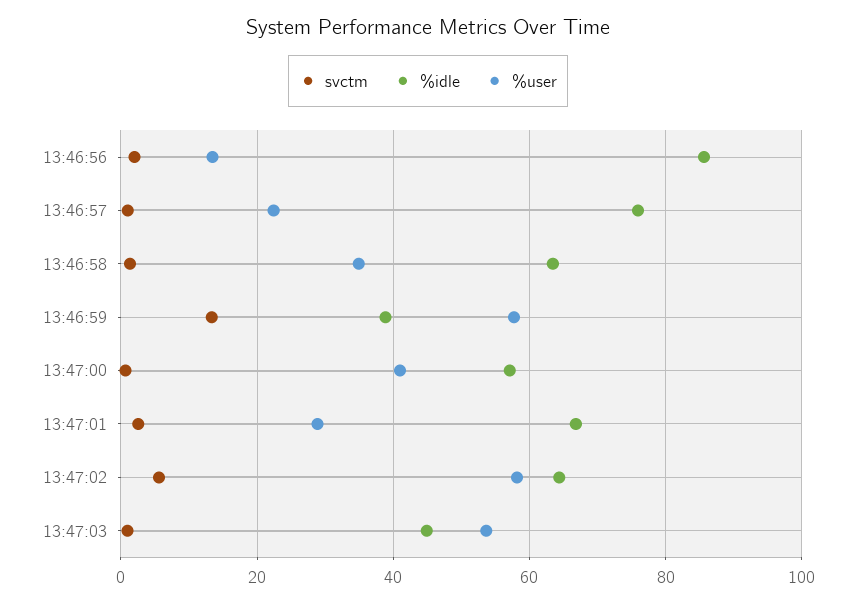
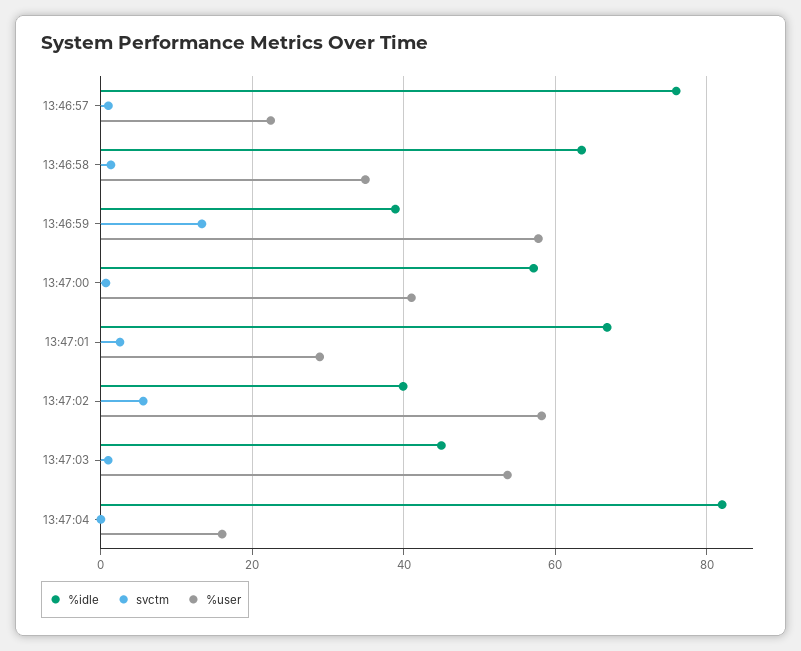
svctm, 13:46:56: 2 -> none
%idle, 13:46:56: 86 -> none
%user, 13:46:56: 14 -> none
%idle, 13:47:02: 64 -> 40
%idle, 13:47:04: none -> 82
svctm, 13:47:04: none -> 0
%user, 13:47:04: none -> 16

